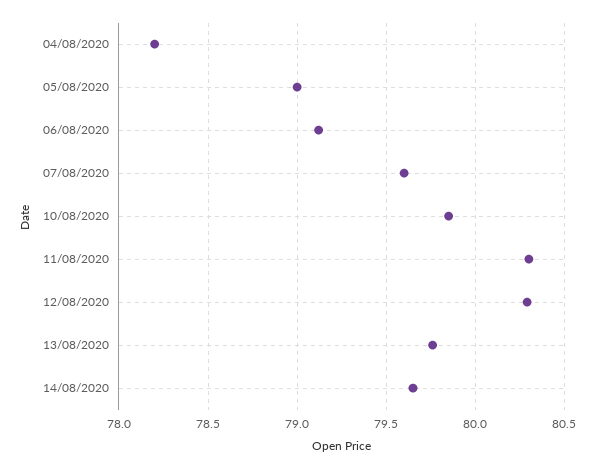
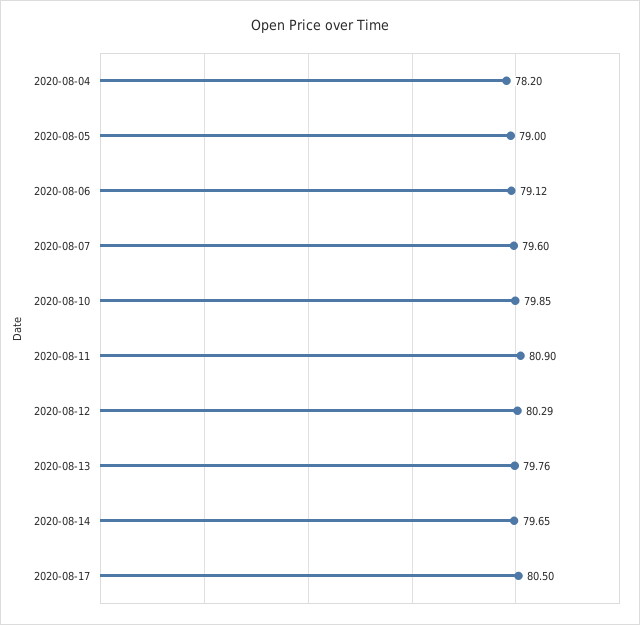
11/08/2020: 80.3 -> 80.9
2020-08-17: none -> 80.5

